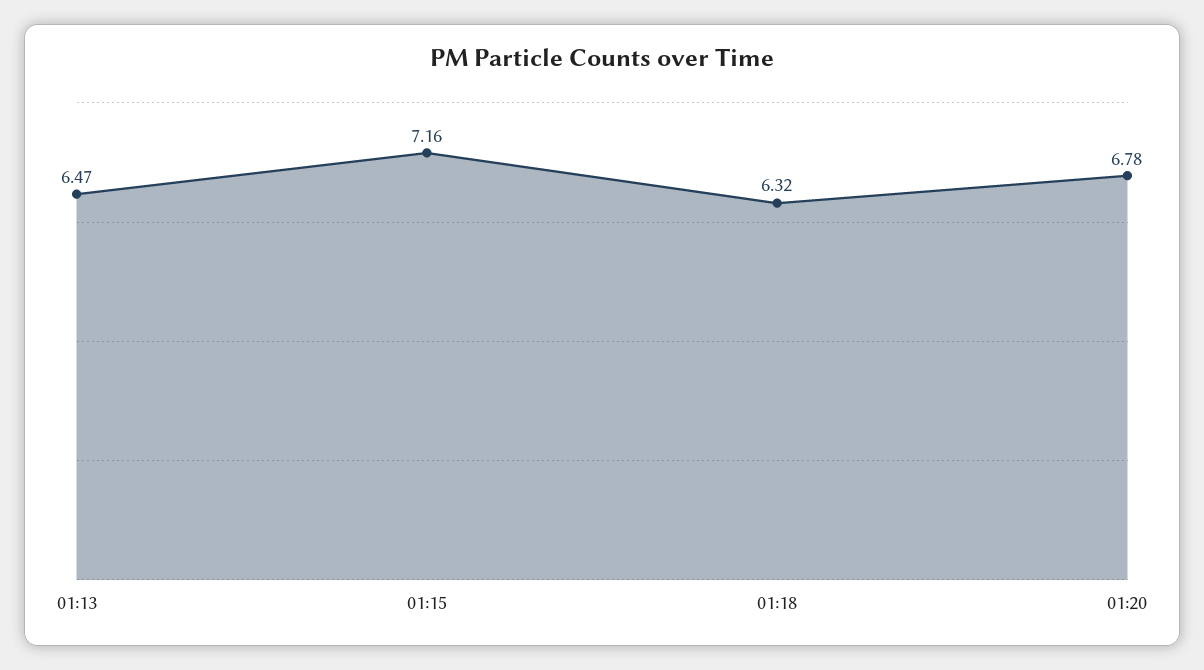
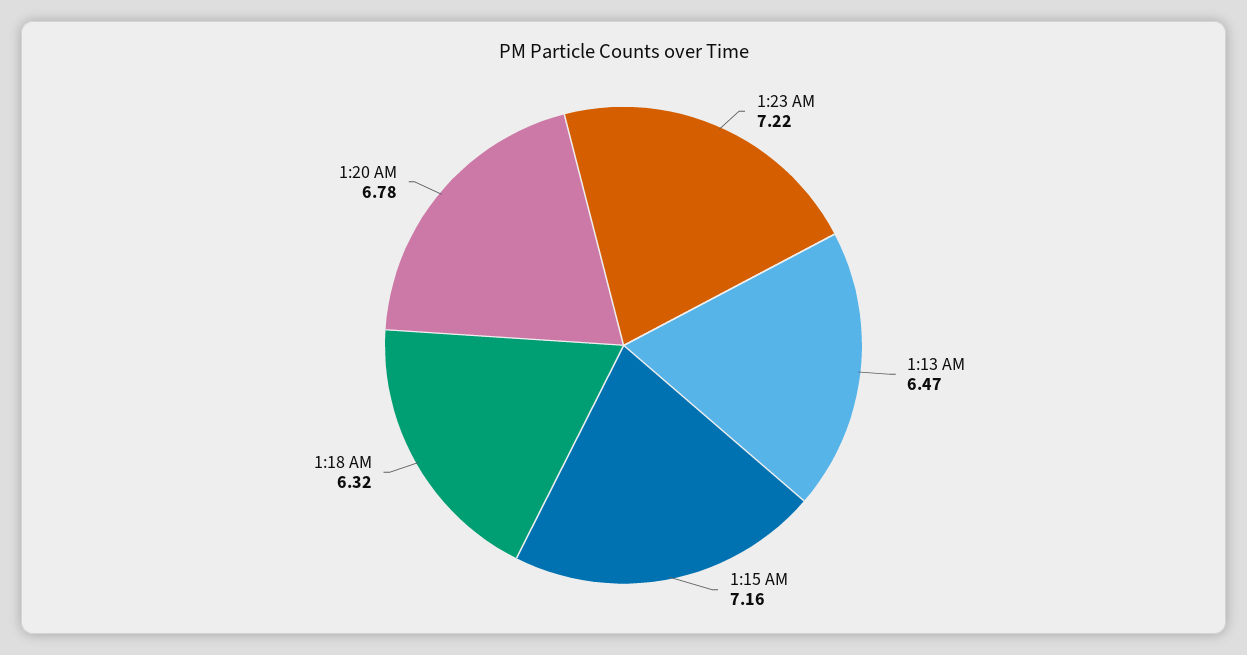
1:23 AM: none -> 7.22

